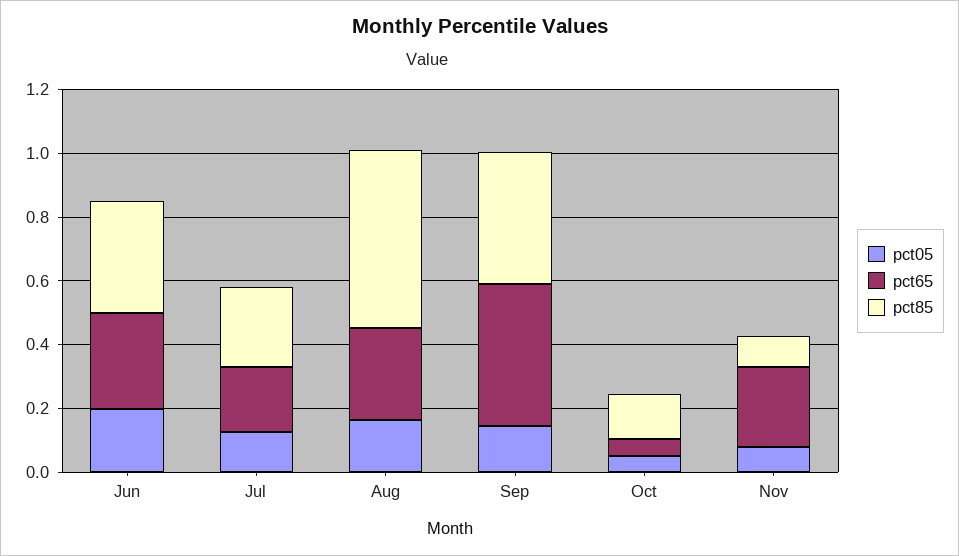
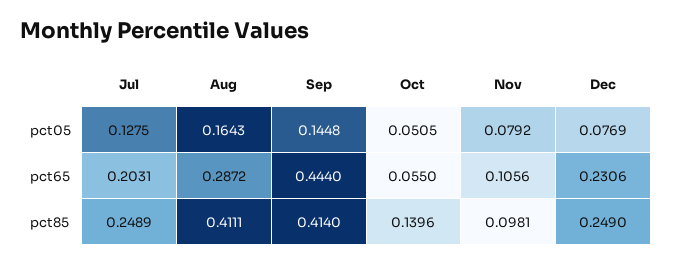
pct05, Jun: 0.2 -> none
pct65, Jun: 0.3 -> none
pct85, Jun: 0.35 -> none
pct85, Aug: 0.55 -> 0.4111
pct65, Nov: 0.25 -> 0.1056
pct05, Dec: none -> 0.0769
pct65, Dec: none -> 0.2306
pct85, Dec: none -> 0.249

